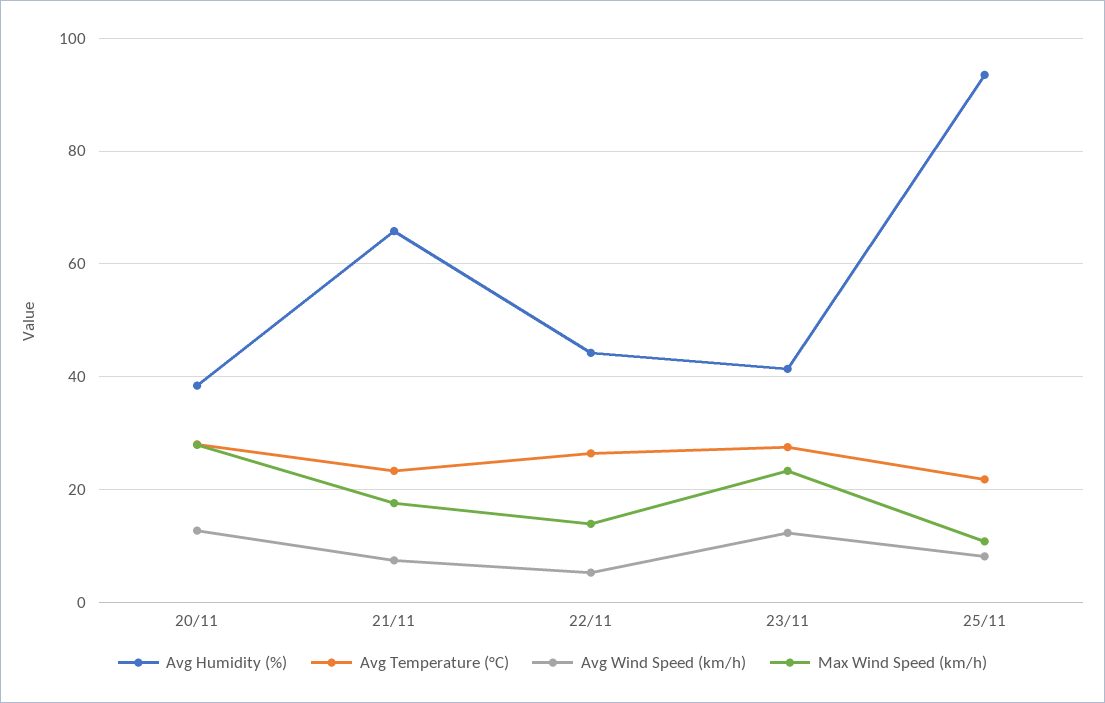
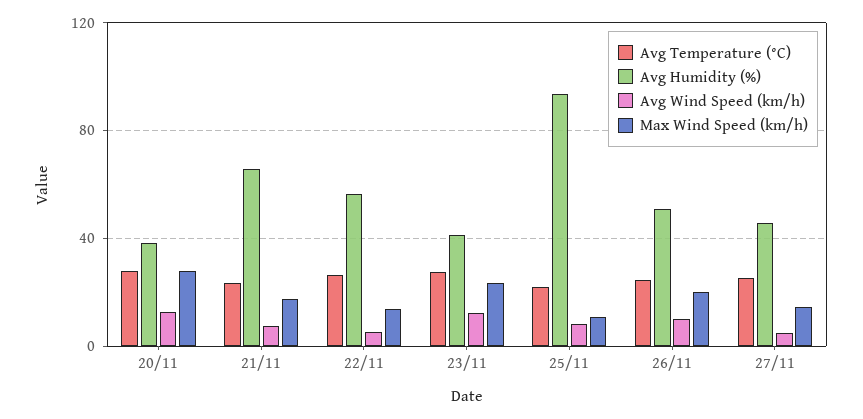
Avg Humidity (%), 22/11: 44 -> 55
Avg Temperature (°C), 26/11: none -> 25
Avg Humidity (%), 26/11: none -> 50
Avg Wind Speed (km/h), 26/11: none -> 10
Max Wind Speed (km/h), 26/11: none -> 20
Avg Temperature (°C), 27/11: none -> 25
Avg Humidity (%), 27/11: none -> 45
Avg Wind Speed (km/h), 27/11: none -> 5
Max Wind Speed (km/h), 27/11: none -> 15

